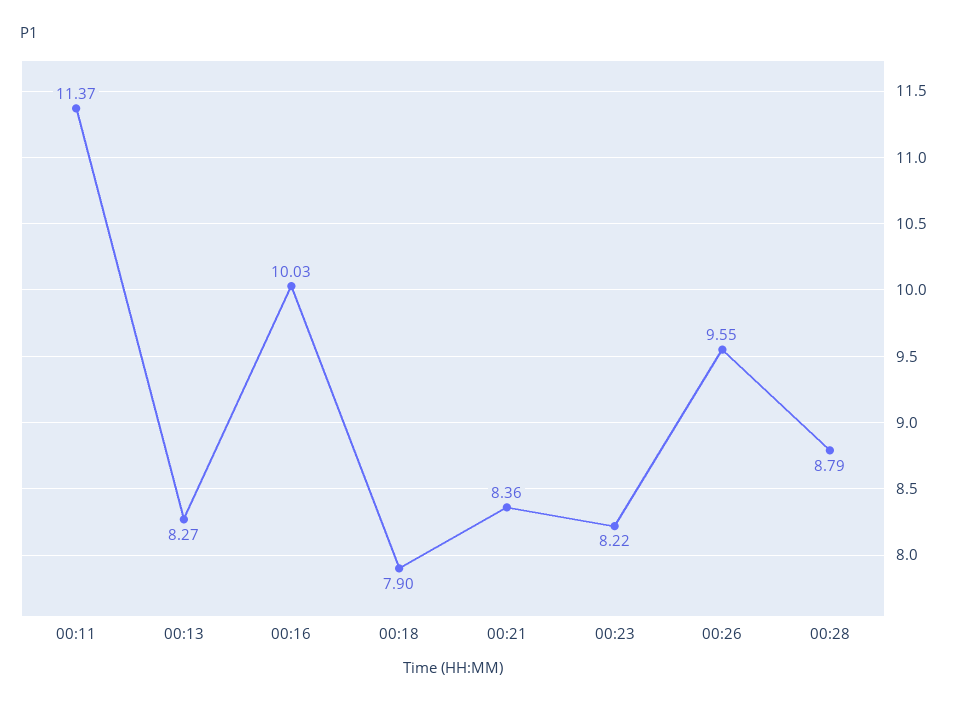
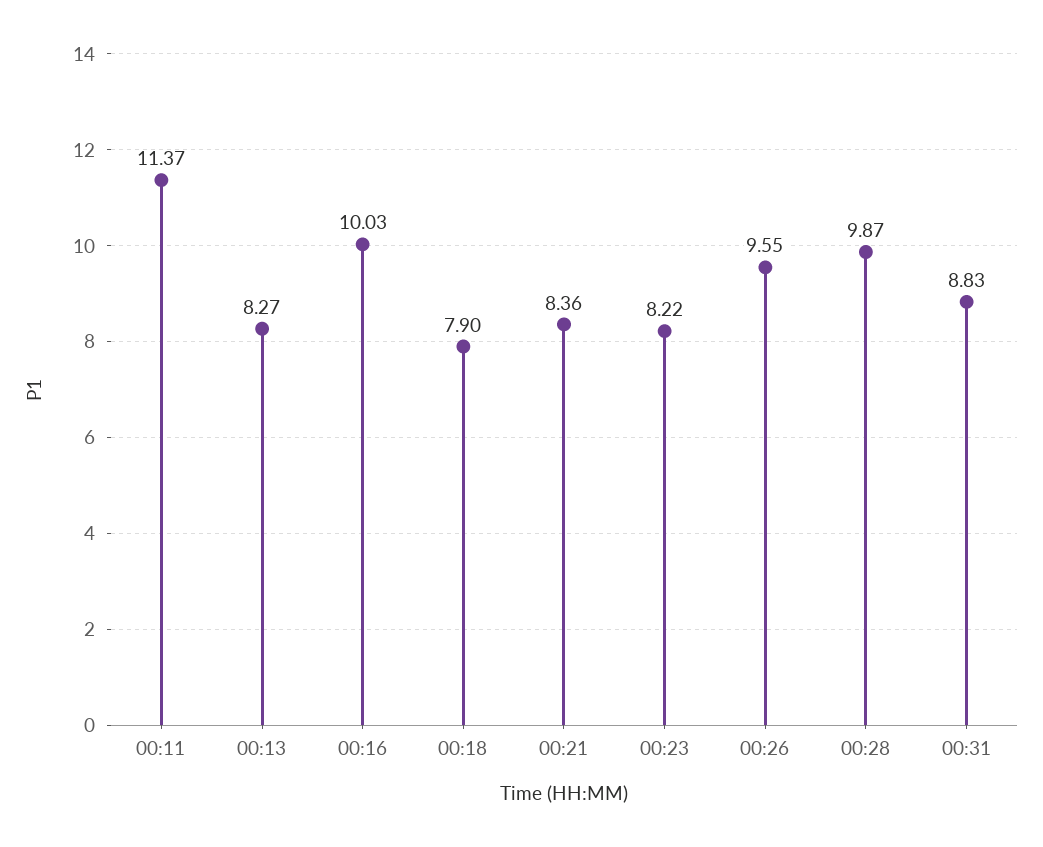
00:28: 8.79 -> 9.87
00:31: none -> 8.83

